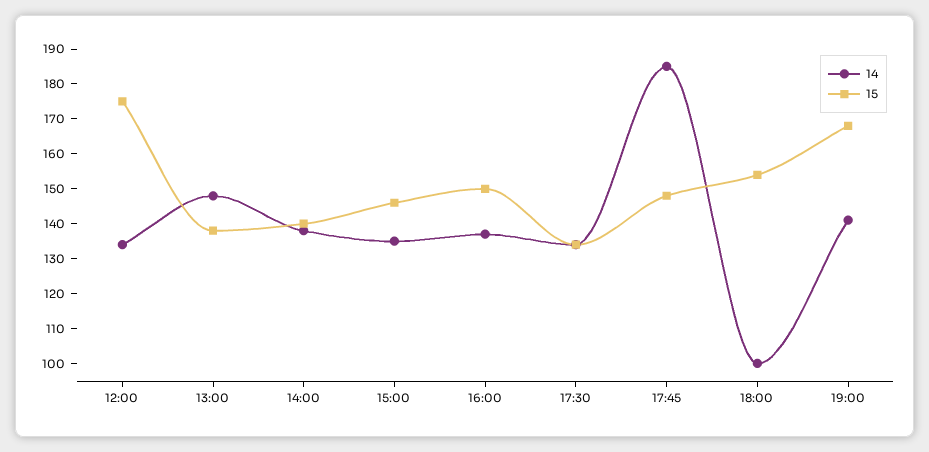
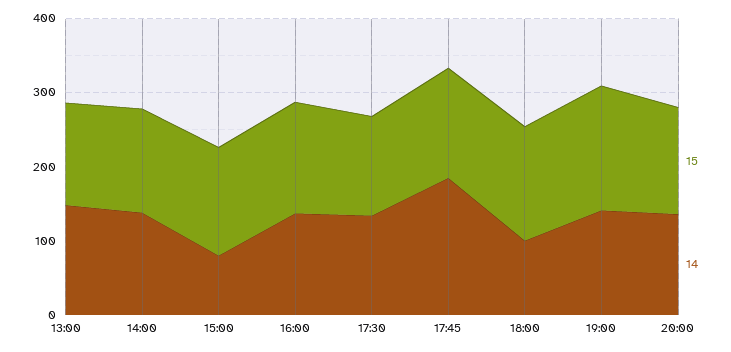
14, 12:00: 135 -> none
15, 12:00: 175 -> none
14, 15:00: 135 -> 80
15, 20:00: none -> 140
14, 20:00: none -> 140

